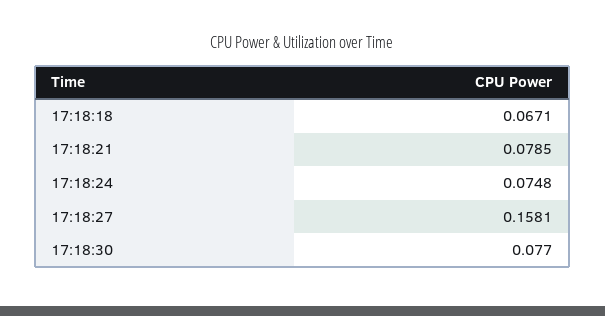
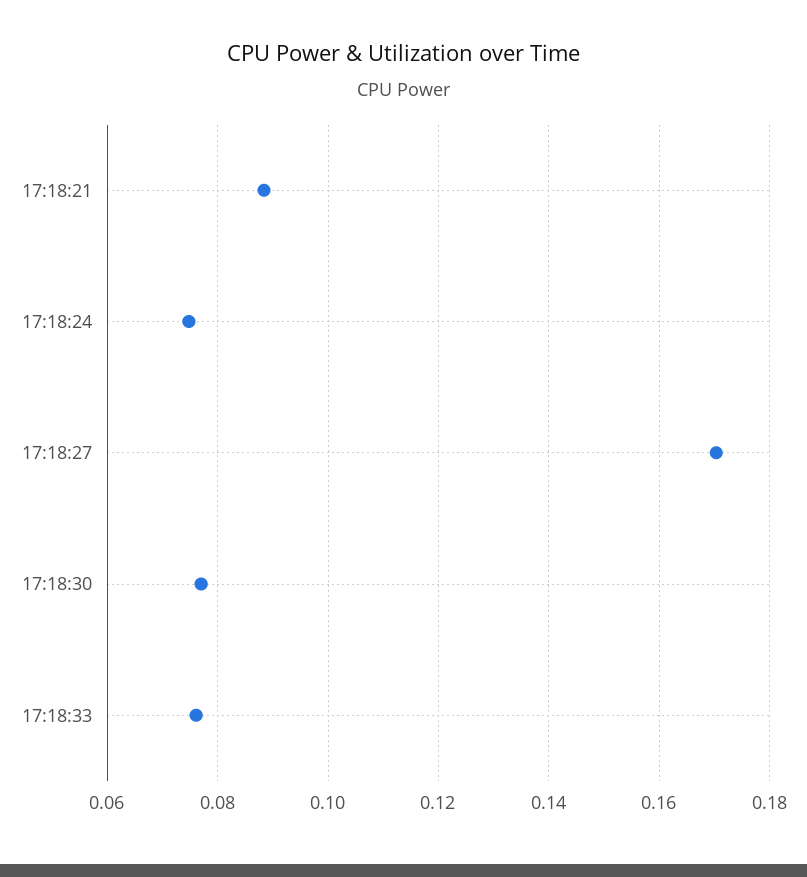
17:18:18: 0.0671 -> none
17:18:21: 0.0785 -> 0.088
17:18:27: 0.1581 -> 0.17
17:18:33: none -> 0.076

